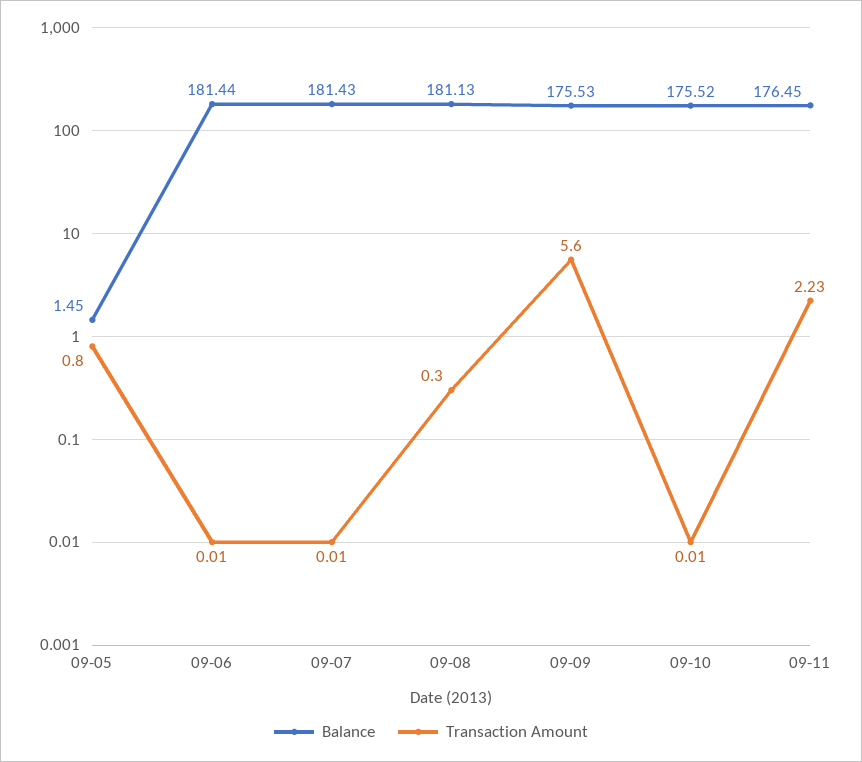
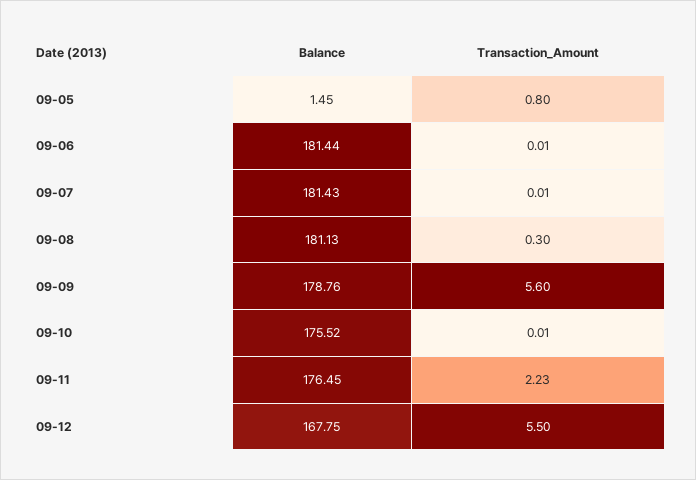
Balance, 09-09: 175.53 -> 178.76
Balance, 09-12: none -> 167.75
Transaction Amount, 09-12: none -> 5.5

